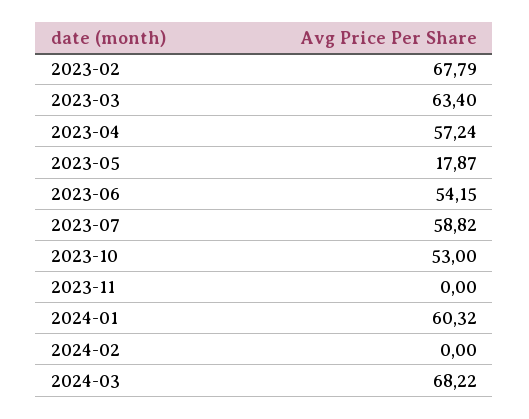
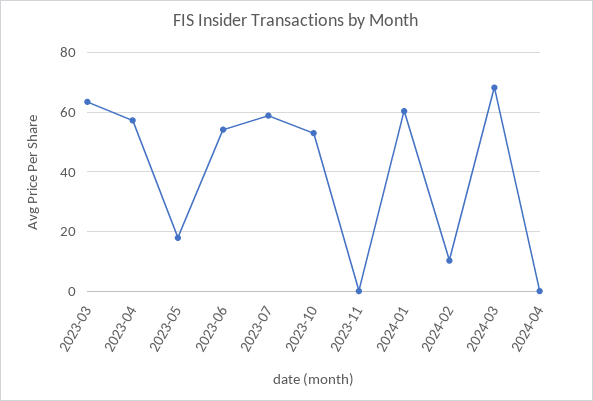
2023-02: 67.79 -> none
2024-02: 0 -> 10
2024-04: none -> 0

